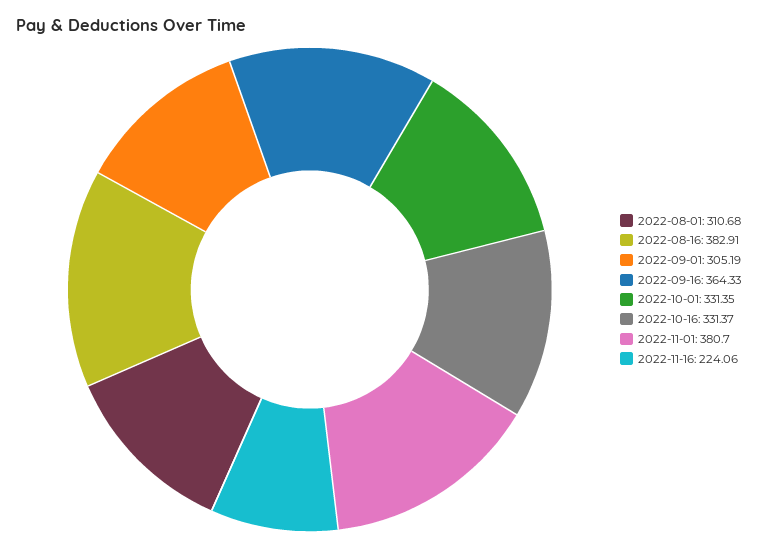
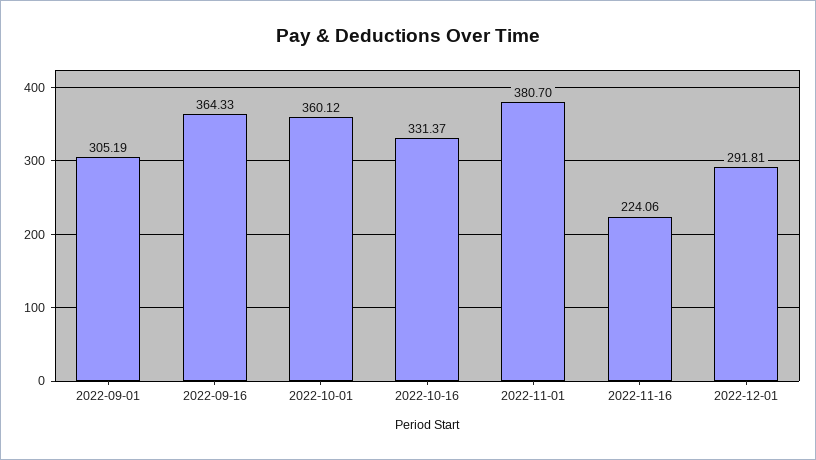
2022-08-01: 310.68 -> none
2022-08-16: 382.91 -> none
2022-10-01: 331.35 -> 360.12
2022-12-01: none -> 291.81

